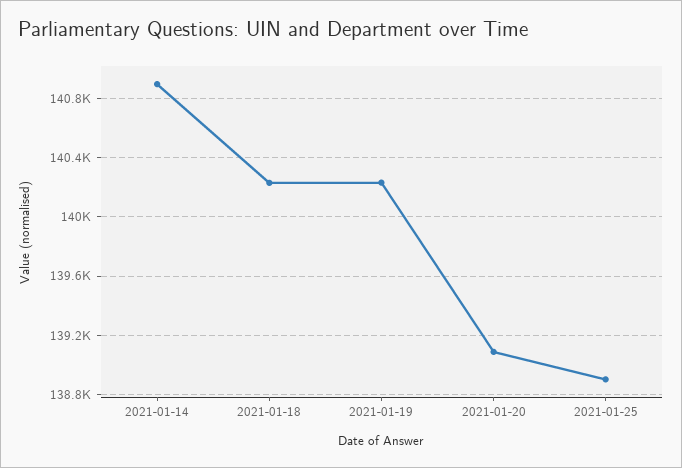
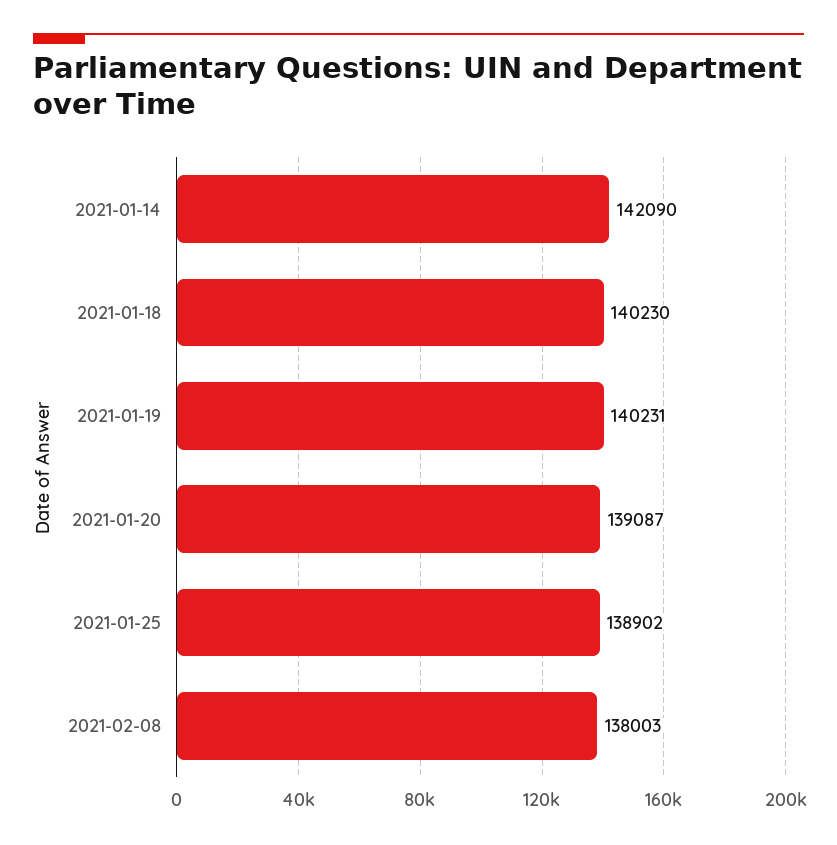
2021-01-14: 140900 -> 142090
2021-02-08: none -> 138003

